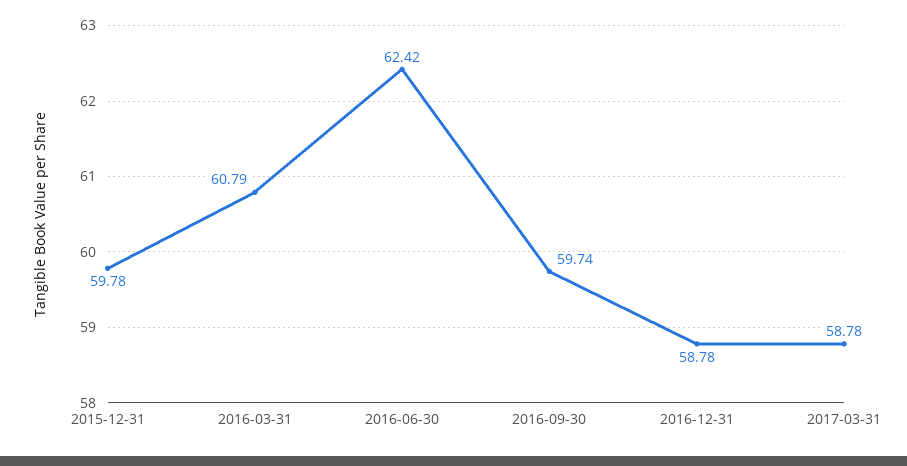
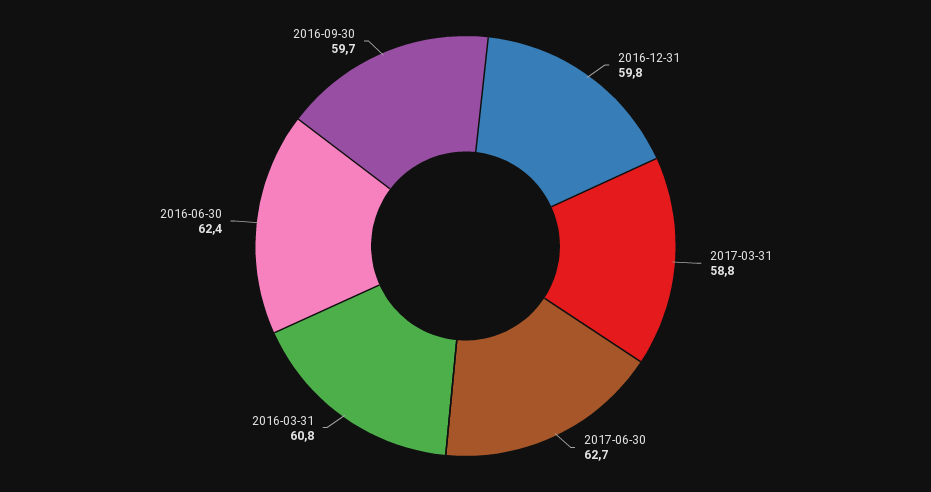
2015-12-31: 59.78 -> none
2016-12-31: 58.78 -> 59.8
2017-06-30: none -> 62.7

